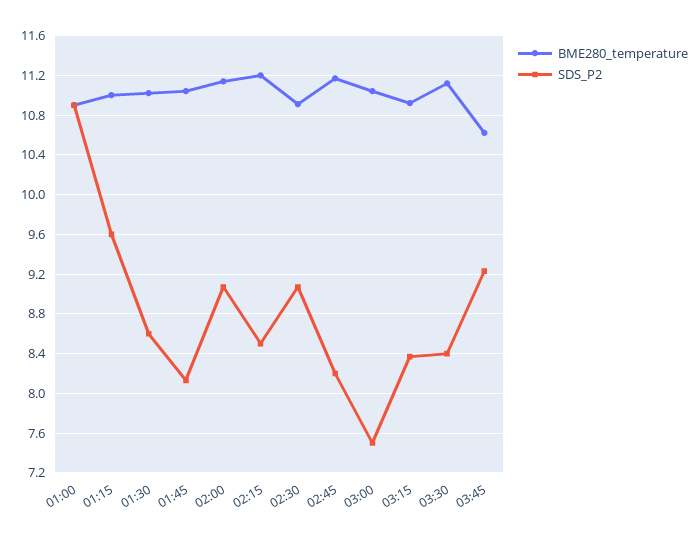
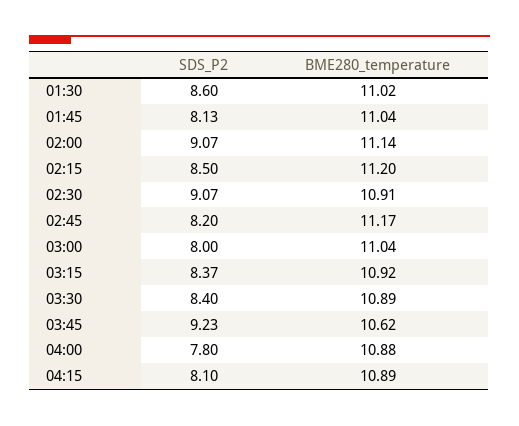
BME280_temperature, 01:00: 10.9 -> none
SDS_P2, 01:00: 10.9 -> none
BME280_temperature, 01:15: 11 -> none
SDS_P2, 01:15: 9.6 -> none
SDS_P2, 03:00: 7.5 -> 8
BME280_temperature, 03:30: 11.1 -> 10.89
SDS_P2, 04:00: none -> 7.8
BME280_temperature, 04:00: none -> 10.88
SDS_P2, 04:15: none -> 8.1
BME280_temperature, 04:15: none -> 10.89

